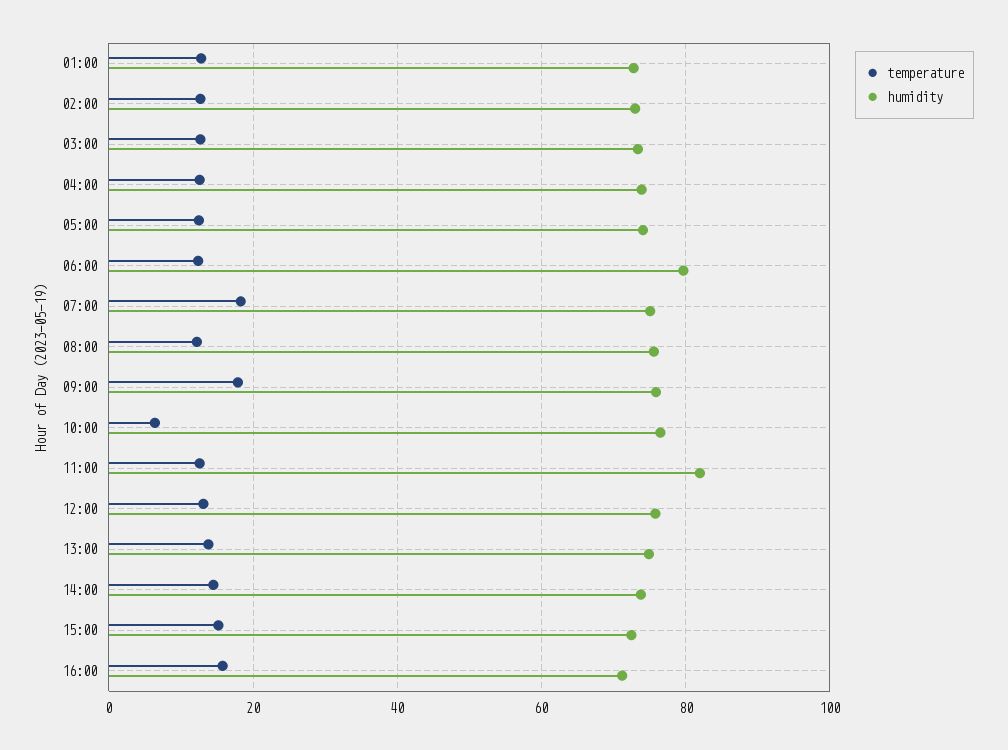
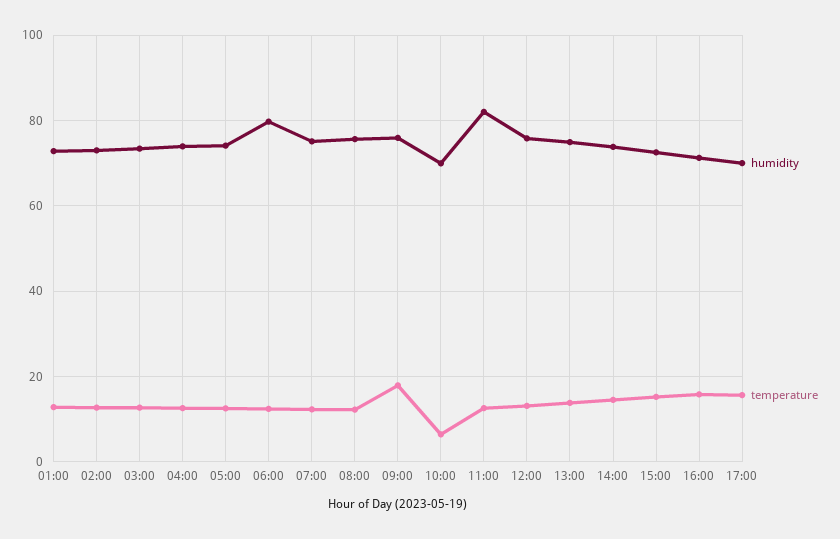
temperature, 07:00: 18 -> 12
humidity, 10:00: 76 -> 70
humidity, 17:00: none -> 70
temperature, 17:00: none -> 16

